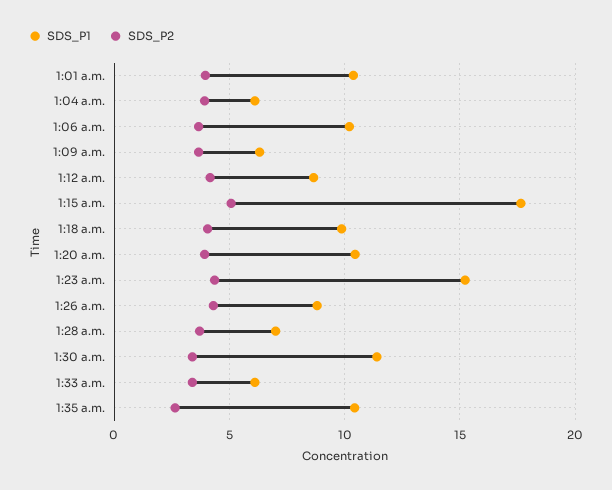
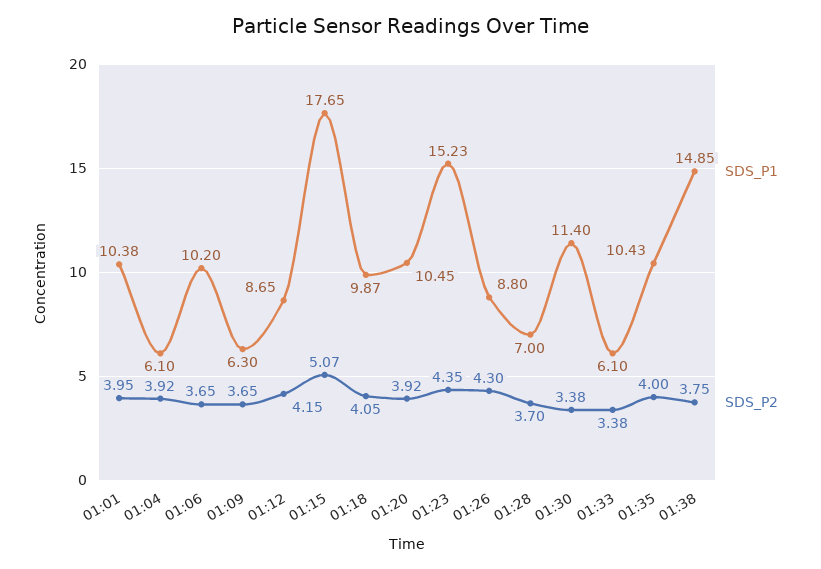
SDS_P2, 1:35 a.m.: 2.5 -> 4
SDS_P1, 01:38: none -> 14.85
SDS_P2, 01:38: none -> 3.75

